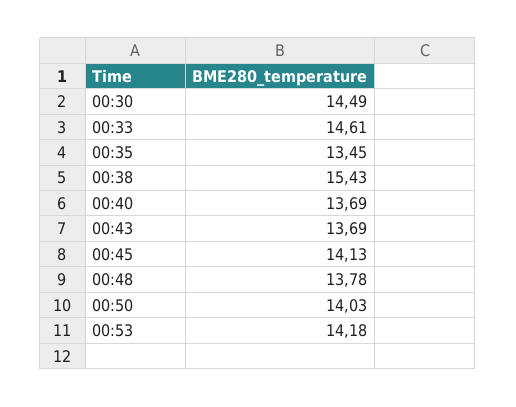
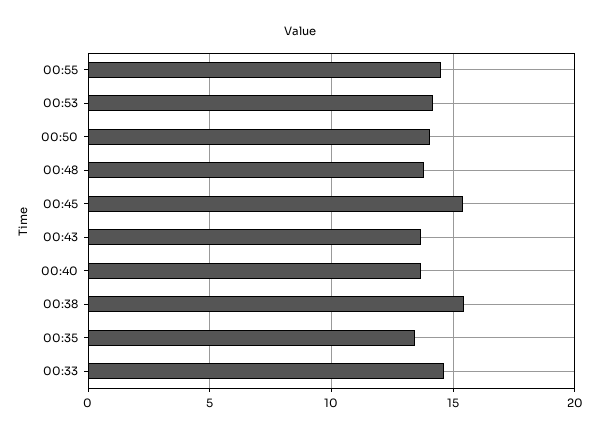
00:30: 14.49 -> none
00:45: 14.13 -> 15.5
00:55: none -> 14.5

